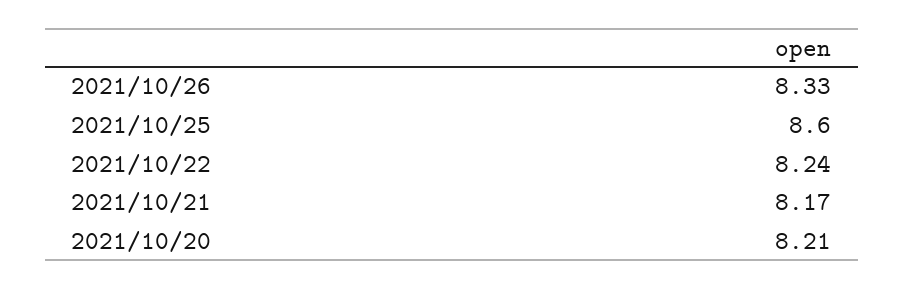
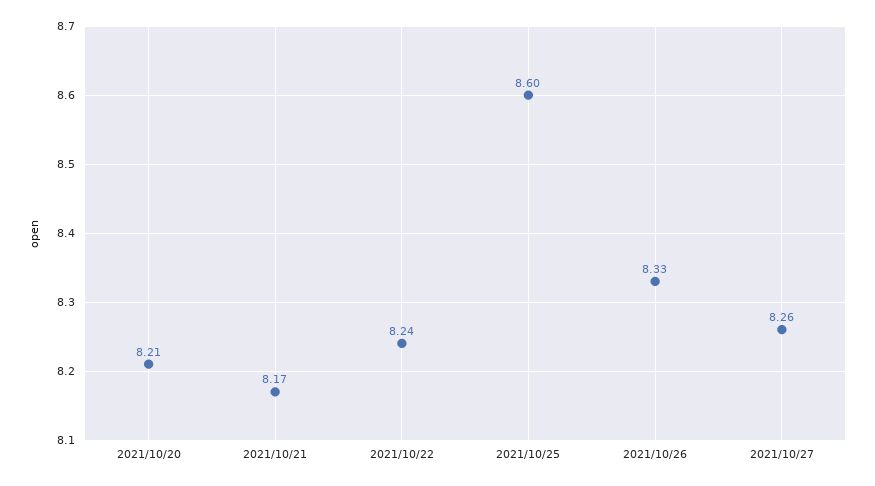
2021/10/27: none -> 8.26

